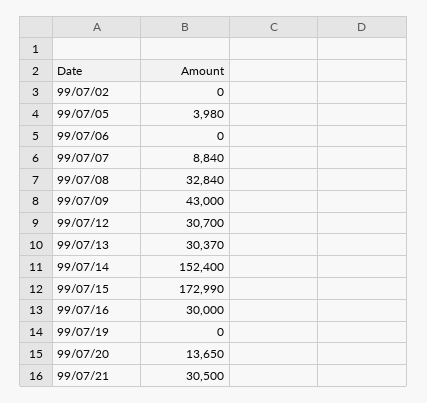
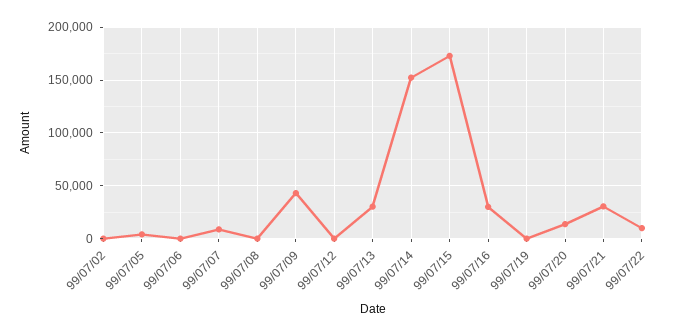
99/07/08: 32840 -> 0
99/07/12: 30700 -> 0
99/07/22: none -> 10000

